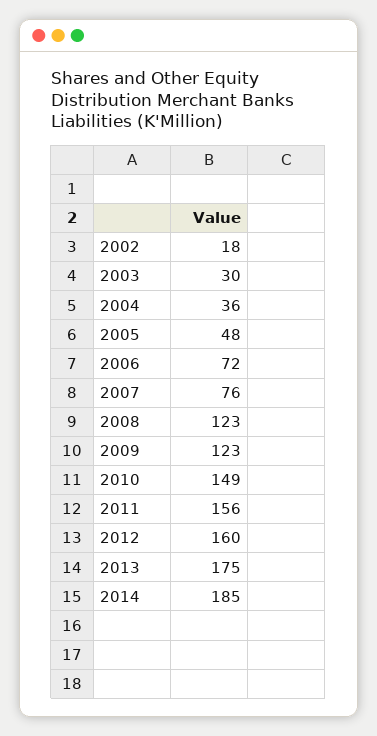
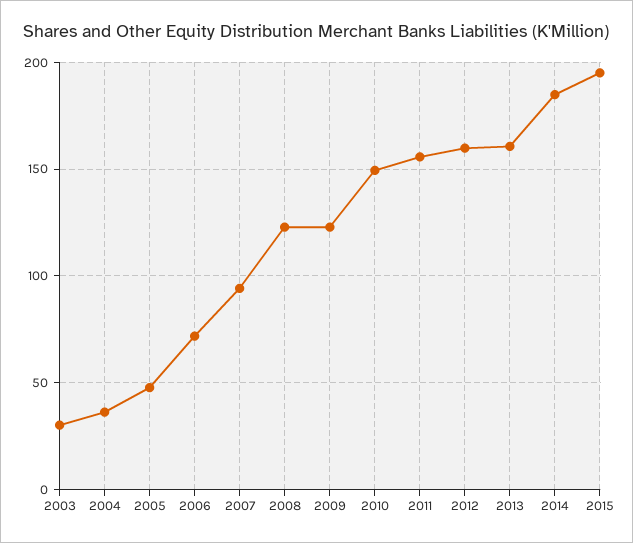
2002: 18 -> none
2007: 76 -> 95
2013: 175 -> 160
2015: none -> 195

